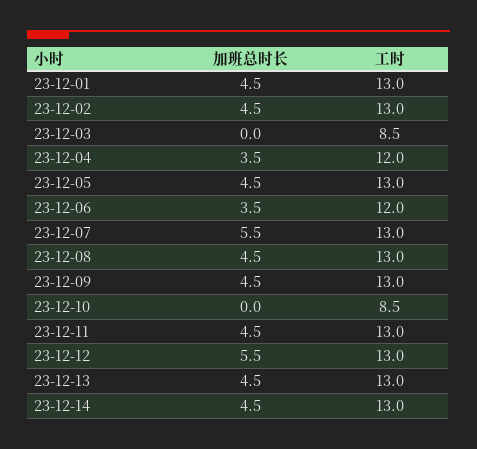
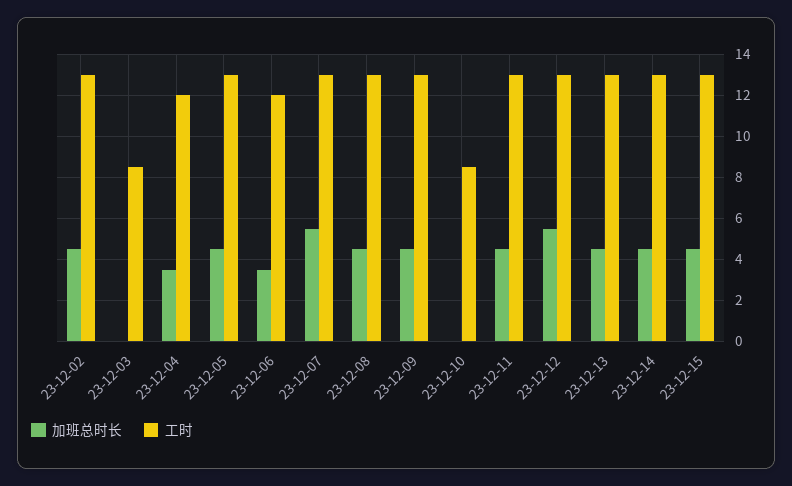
加班总时长, 23-12-01: 4.5 -> none
工时, 23-12-01: 13 -> none
加班总时长, 23-12-15: none -> 4.5
工时, 23-12-15: none -> 13

